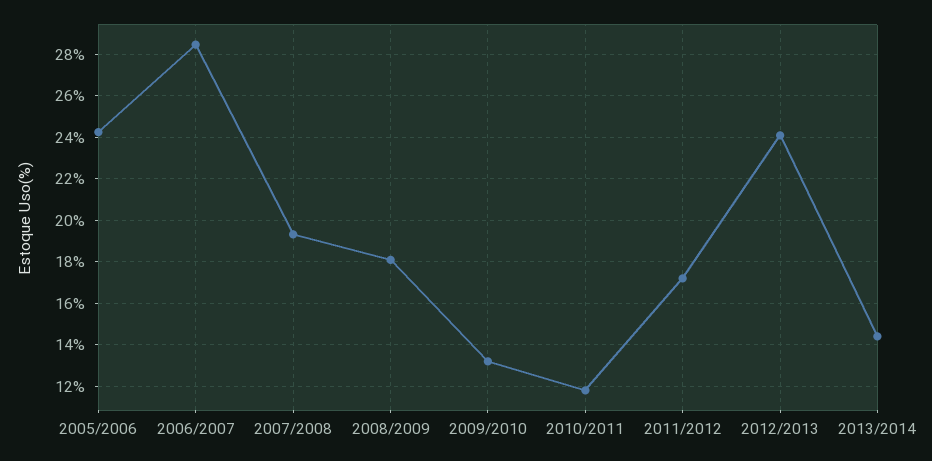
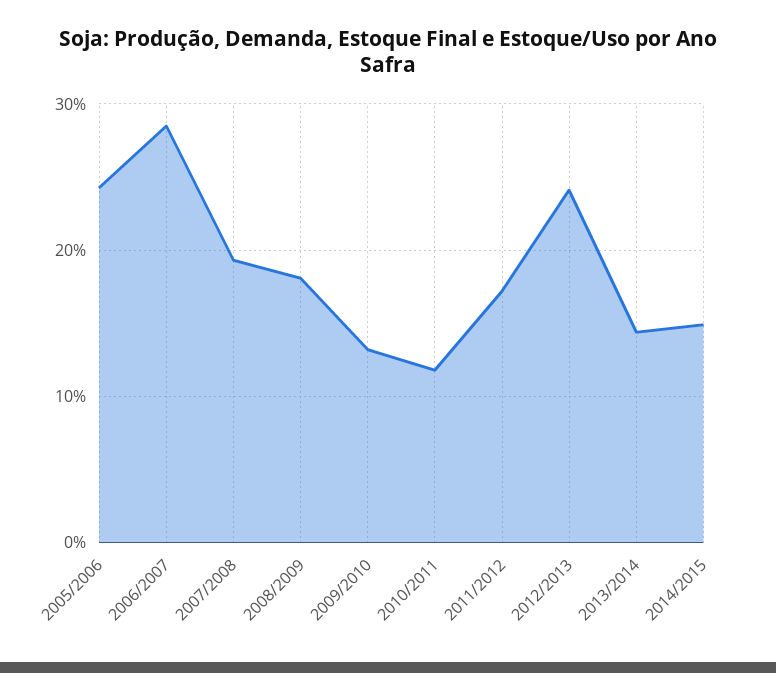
2014/2015: none -> 15

